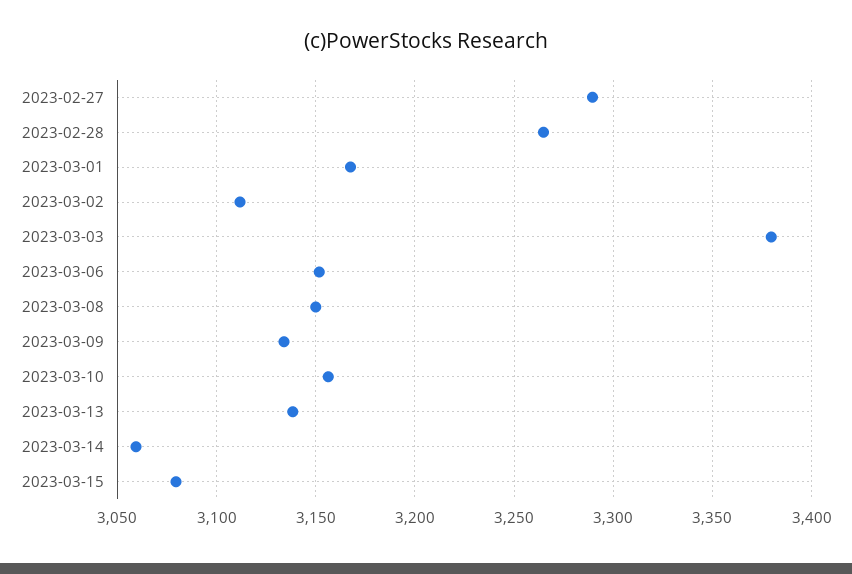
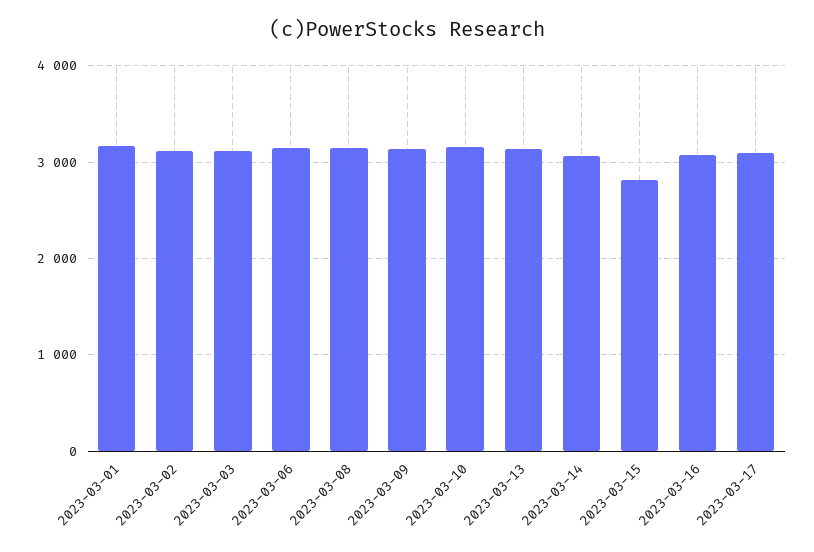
2023-02-27: 3290 -> none
2023-02-28: 3265 -> none
2023-03-03: 3380 -> 3100
2023-03-15: 3080 -> 2800
2023-03-16: none -> 3100
2023-03-17: none -> 3100

